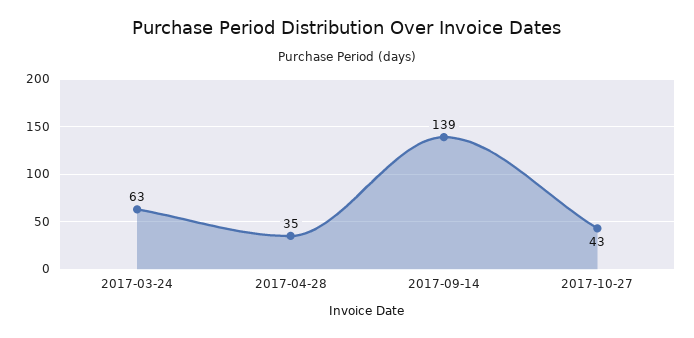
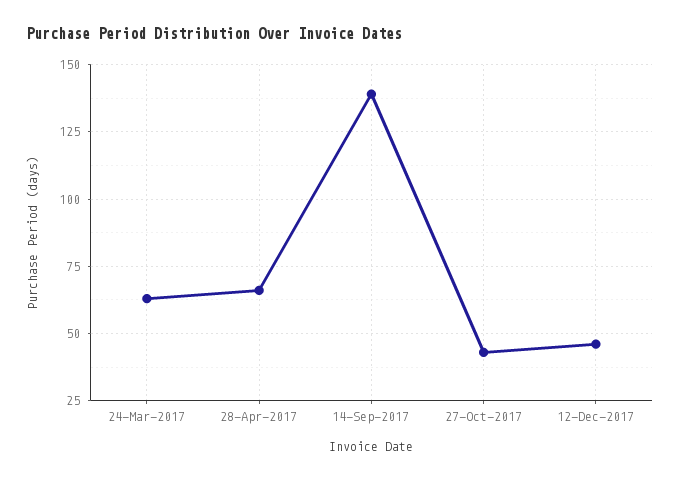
2017-04-28: 35 -> 65
12-Dec-2017: none -> 45

